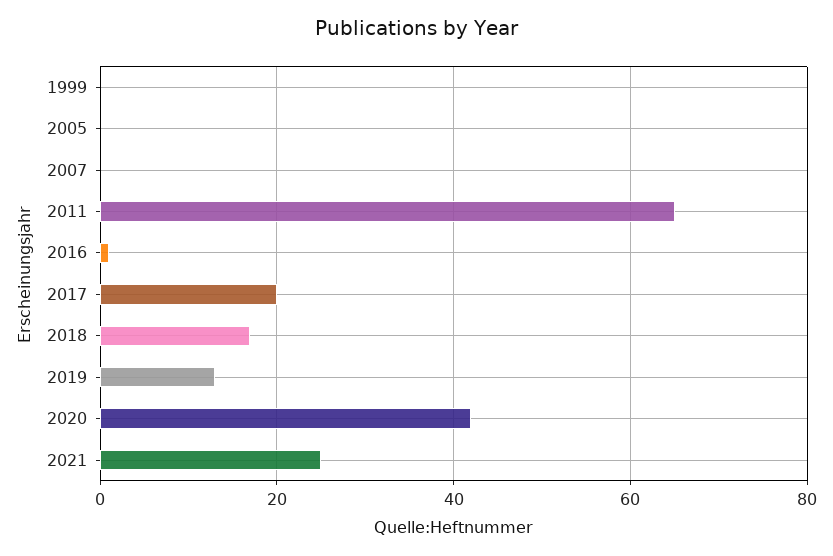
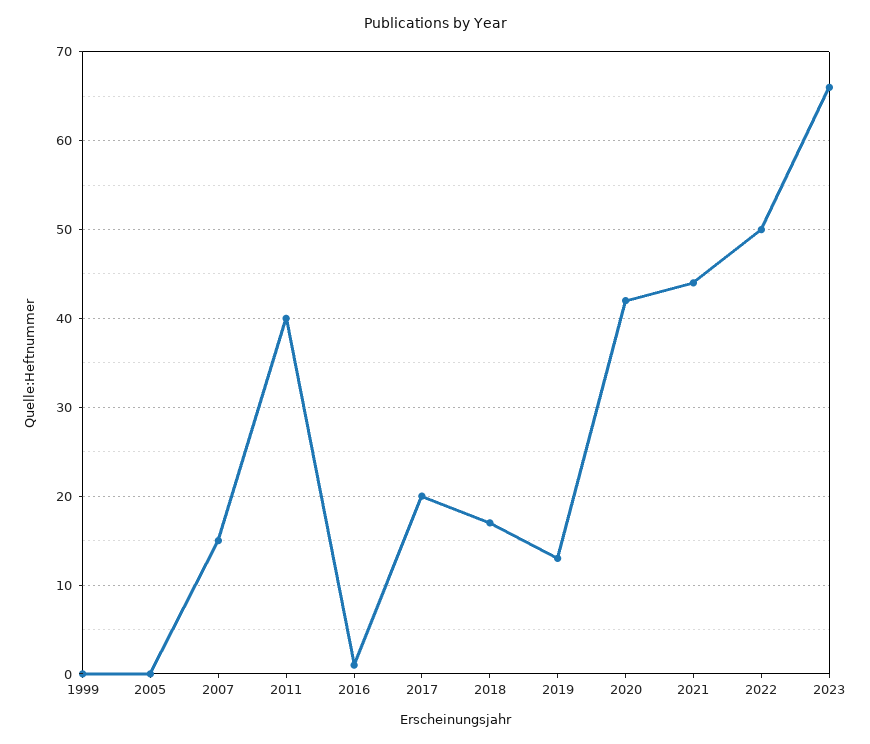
2007: 0 -> 15
2011: 65 -> 40
2021: 25 -> 44
2022: none -> 50
2023: none -> 66

